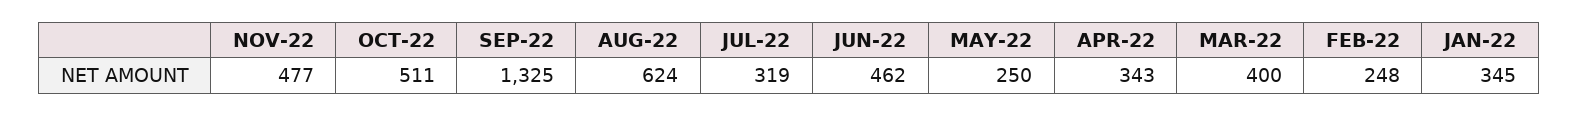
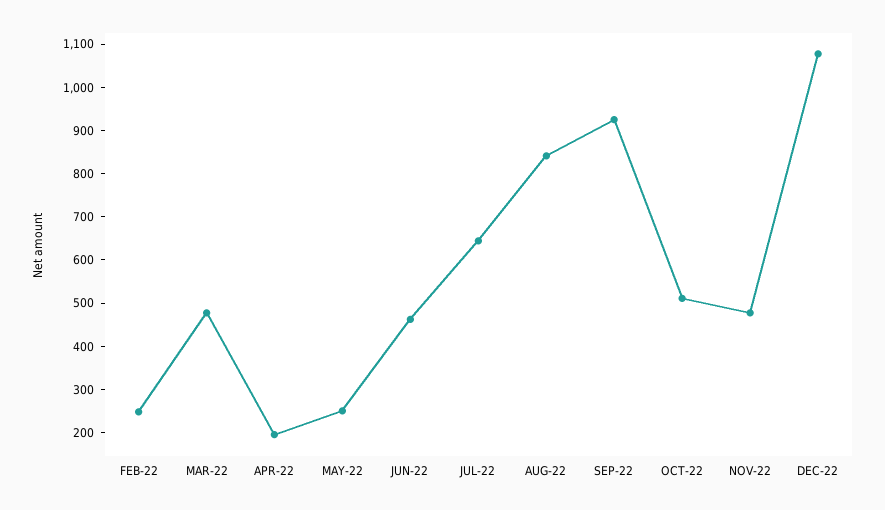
SEP-22: 1325 -> 920
AUG-22: 624 -> 840
JUL-22: 319 -> 640
APR-22: 343 -> 200
MAR-22: 400 -> 480
JAN-22: 345 -> none
DEC-22: none -> 1080

